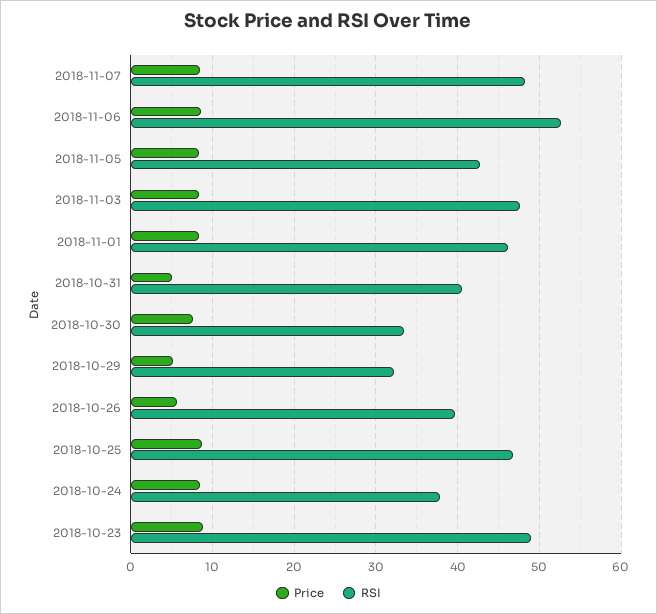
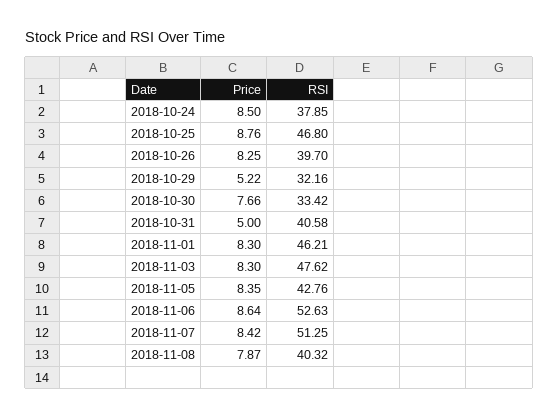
RSI, 2018-11-07: 48 -> 51.25
Price, 2018-10-26: 6 -> 8.25
Price, 2018-10-23: 9 -> none
RSI, 2018-10-23: 49 -> none
Price, 2018-11-08: none -> 7.87
RSI, 2018-11-08: none -> 40.32

